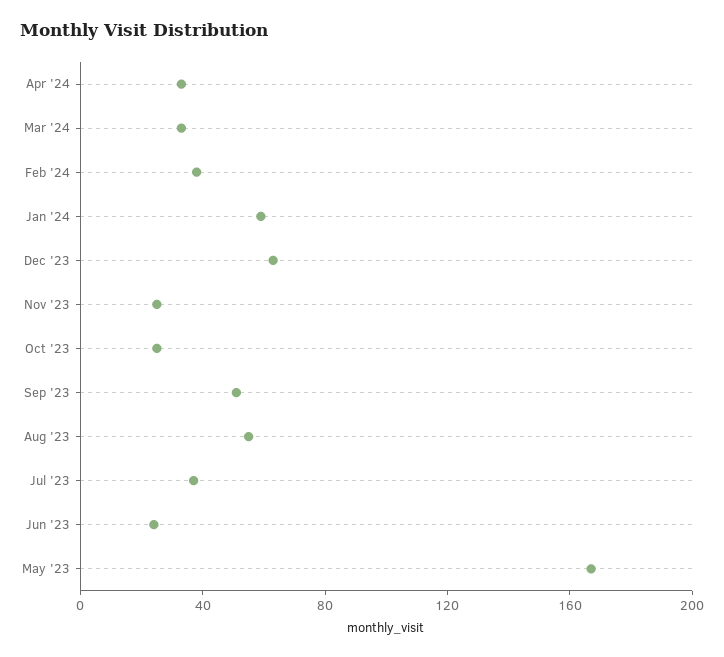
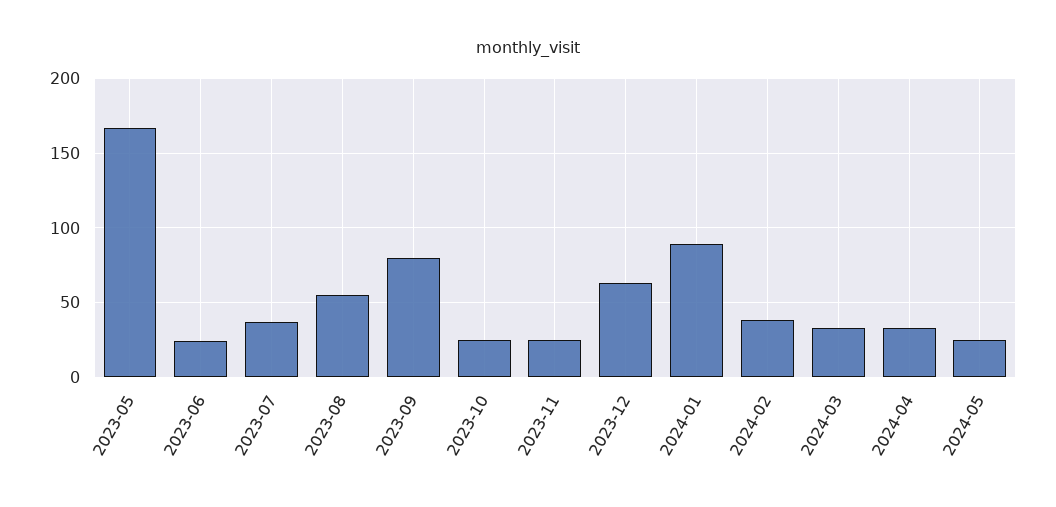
Jan '24: 60 -> 90
Sep '23: 50 -> 80
2024-05: none -> 25

